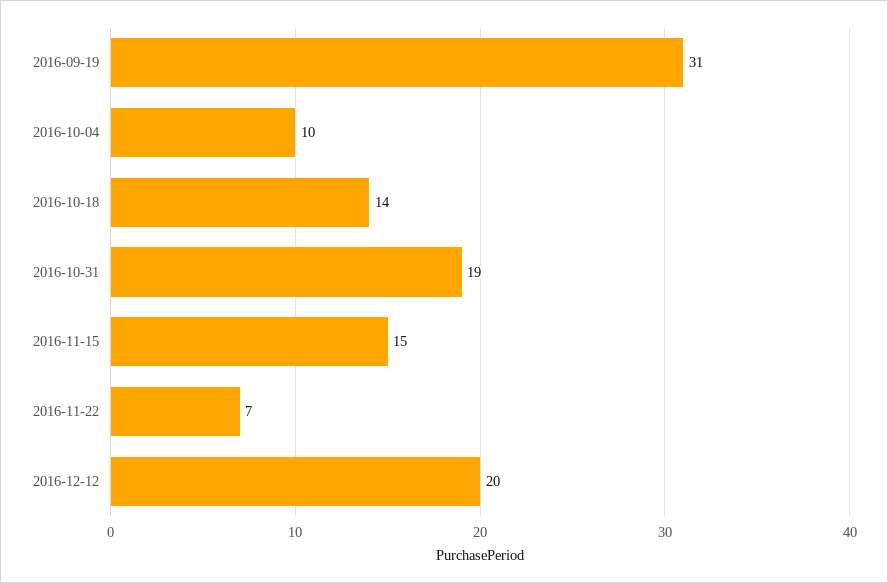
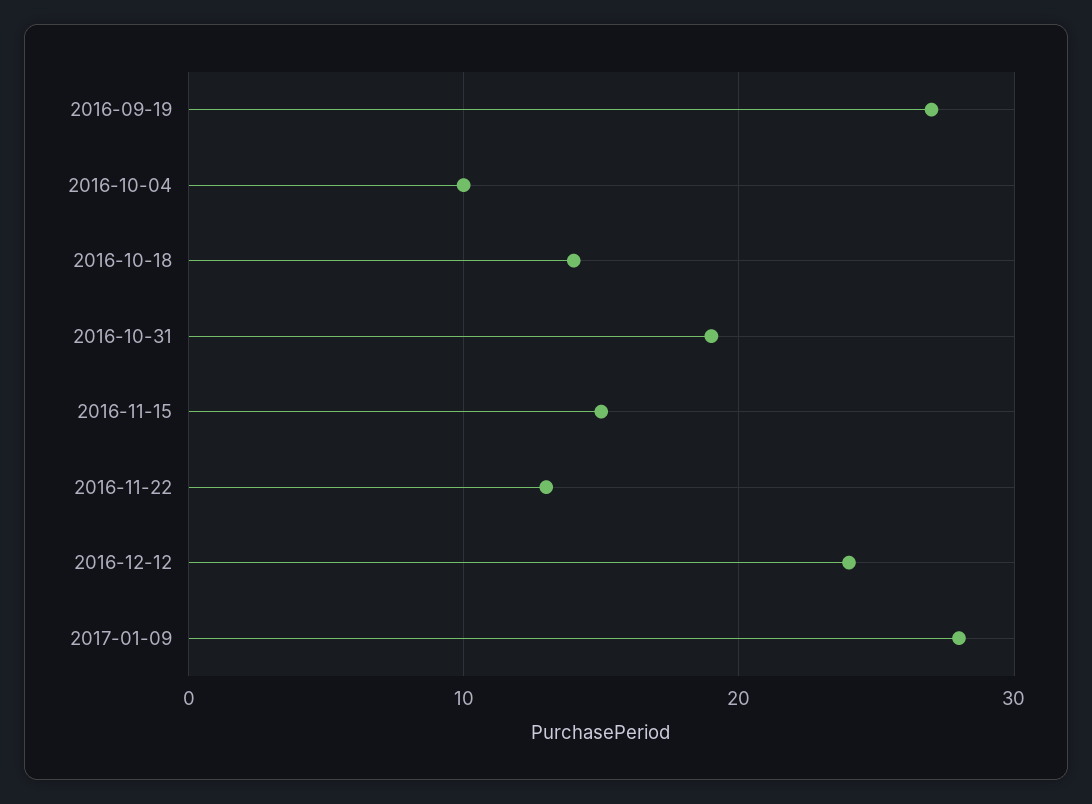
2016-09-19: 31 -> 27
2016-11-22: 7 -> 13
2016-12-12: 20 -> 24
2017-01-09: none -> 28

